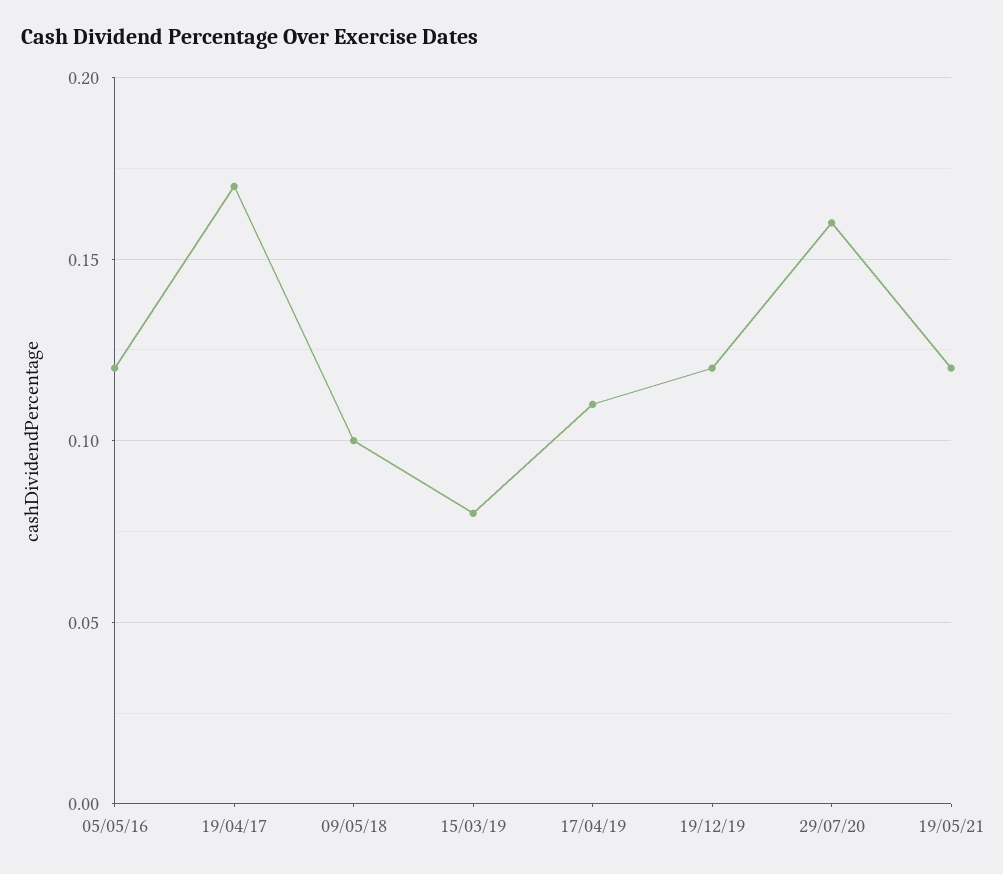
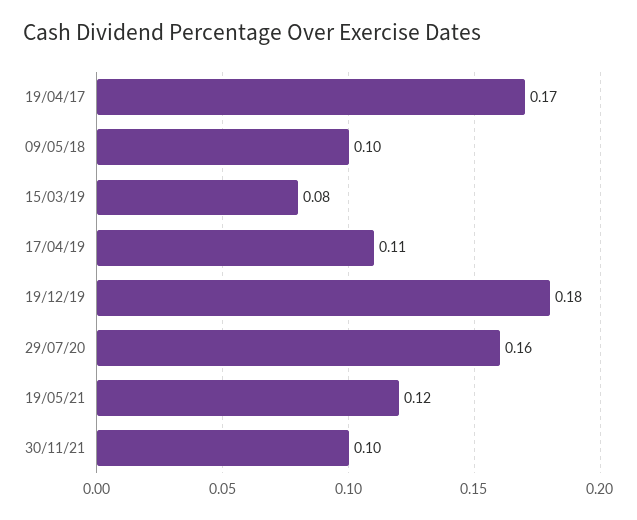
05/05/16: 0.12 -> none
19/12/19: 0.12 -> 0.18
30/11/21: none -> 0.1

